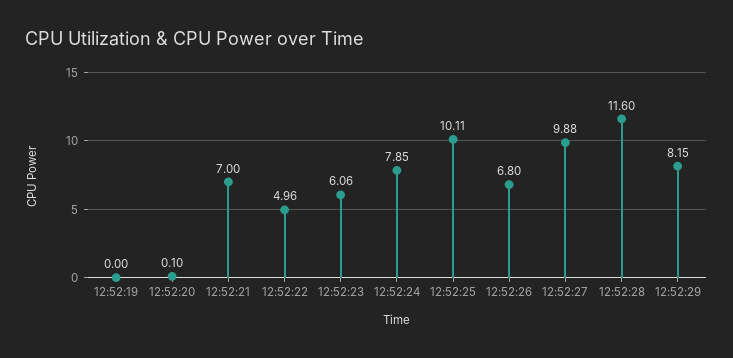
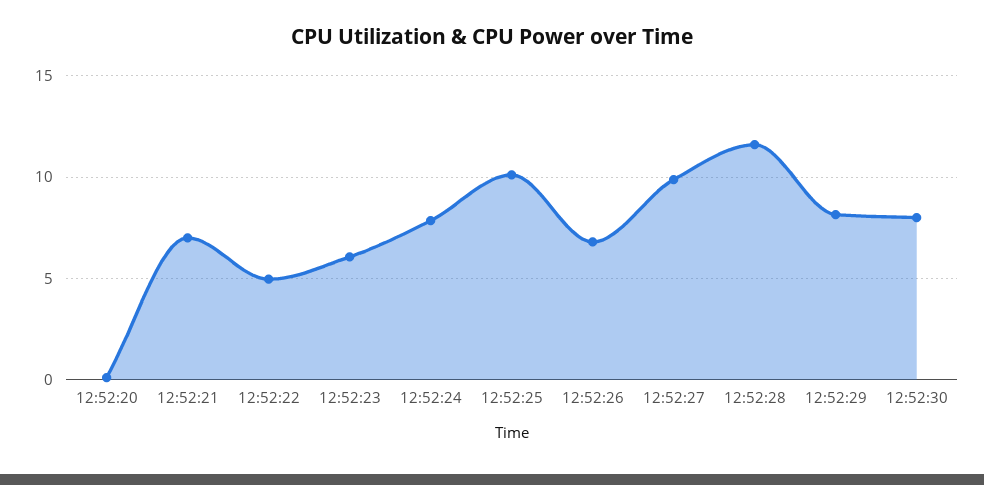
12:52:19: 0 -> none
12:52:30: none -> 8

